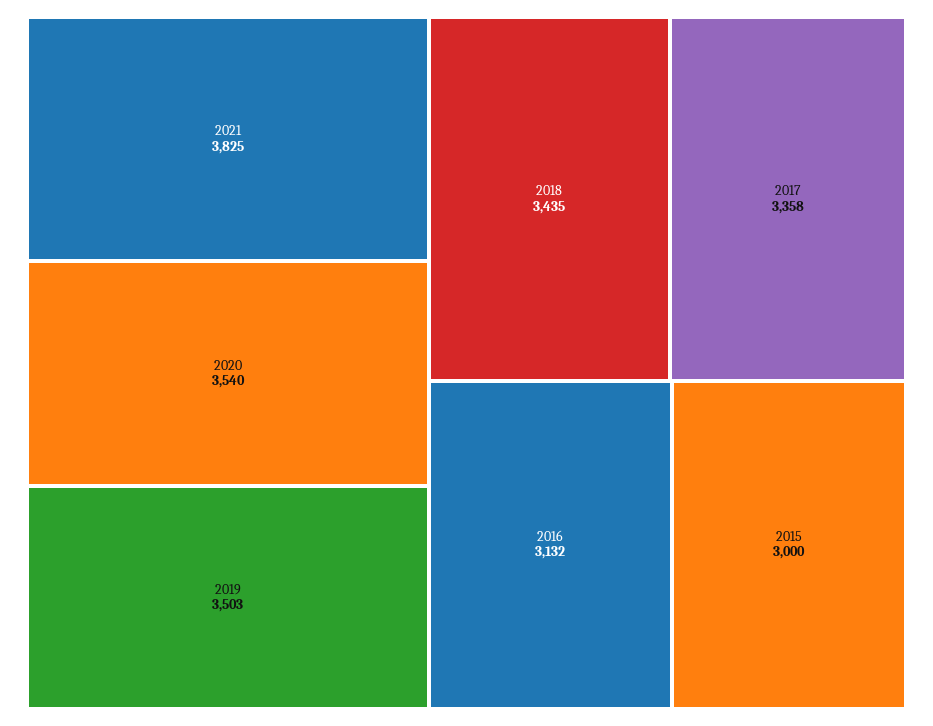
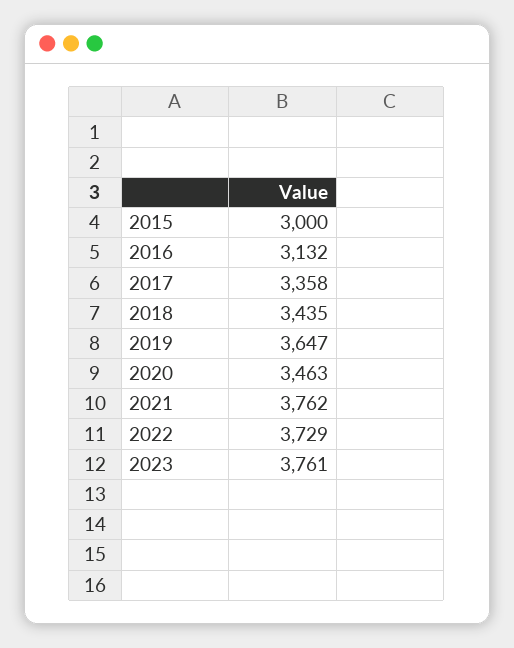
2021: 3825 -> 3762
2020: 3540 -> 3463
2019: 3503 -> 3647
2022: none -> 3729
2023: none -> 3761

